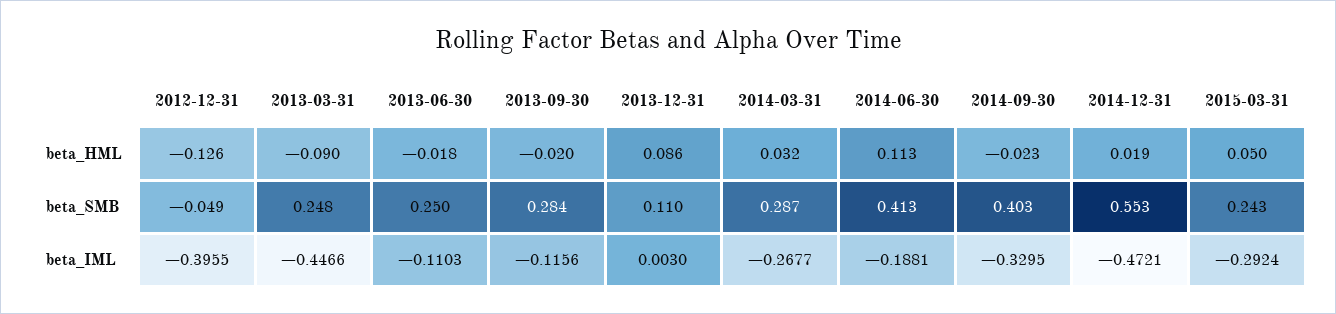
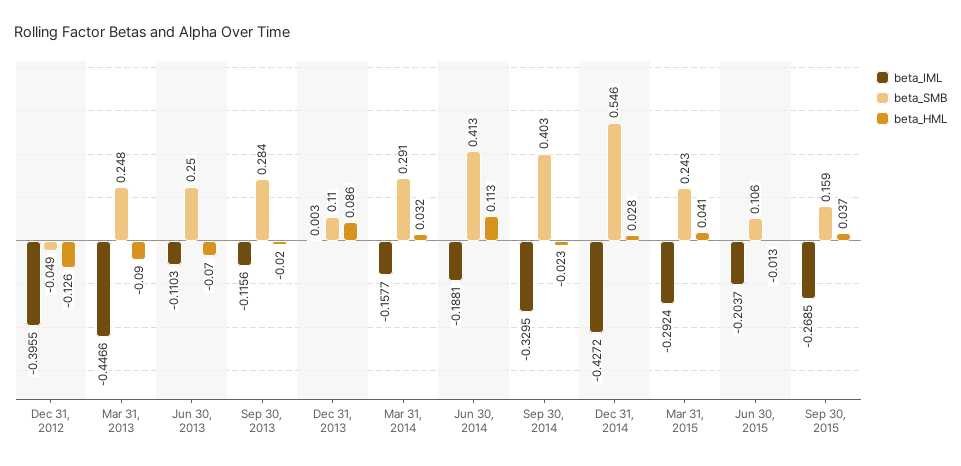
beta_HML, 2013-06-30: -0.018 -> -0.07
beta_HML, 2014-12-31: 0.019 -> 0.028
beta_HML, 2015-03-31: 0.05 -> 0.041
beta_SMB, 2014-03-31: 0.287 -> 0.291
beta_SMB, 2014-12-31: 0.553 -> 0.546
beta_IML, 2014-03-31: -0.2677 -> -0.1577
beta_IML, 2014-12-31: -0.4721 -> -0.4272
beta_IML, Jun 30, 2015: none -> -0.2037
beta_SMB, Jun 30, 2015: none -> 0.106
beta_HML, Jun 30, 2015: none -> -0.013
beta_IML, Sep 30, 2015: none -> -0.2685
beta_SMB, Sep 30, 2015: none -> 0.159
beta_HML, Sep 30, 2015: none -> 0.037

